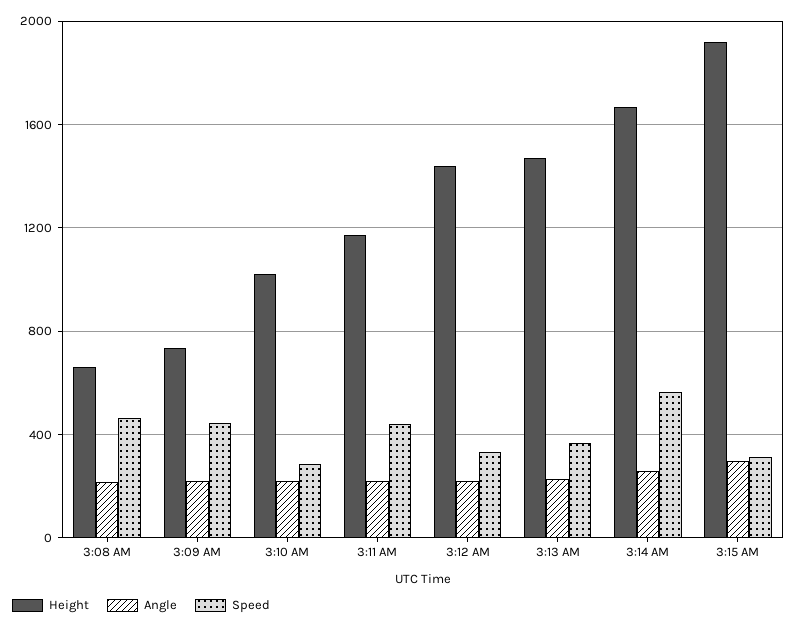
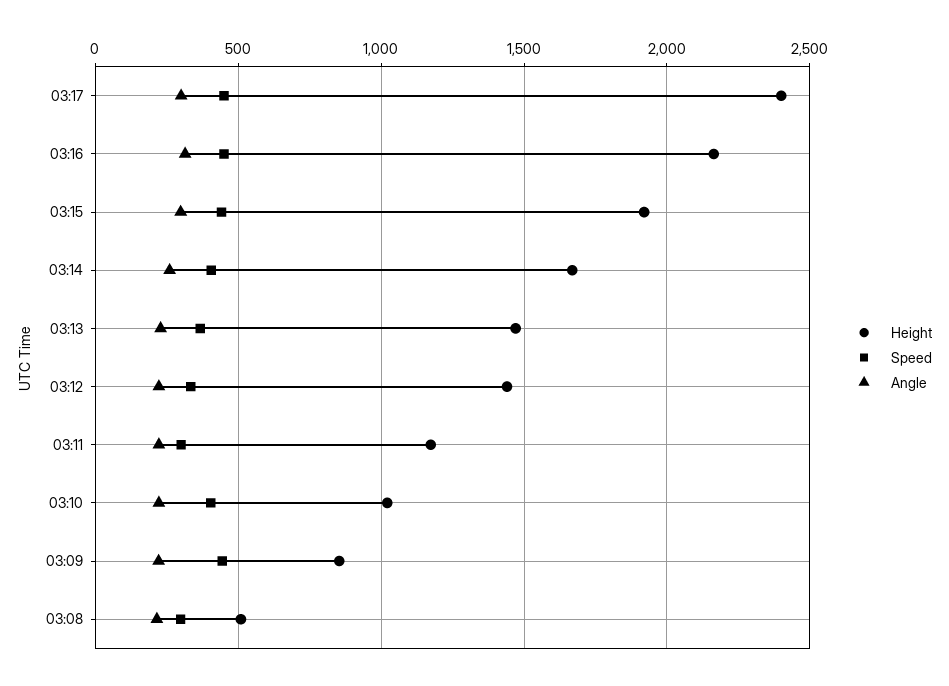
Height, 3:08 AM: 650 -> 500
Speed, 3:08 AM: 450 -> 300
Height, 3:09 AM: 750 -> 850
Speed, 3:10 AM: 300 -> 400
Speed, 3:11 AM: 450 -> 300
Speed, 3:14 AM: 550 -> 400
Speed, 3:15 AM: 300 -> 450
Height, 03:17: none -> 2400
Speed, 03:17: none -> 450
Angle, 03:17: none -> 300
Height, 03:16: none -> 2150
Speed, 03:16: none -> 450
Angle, 03:16: none -> 300

